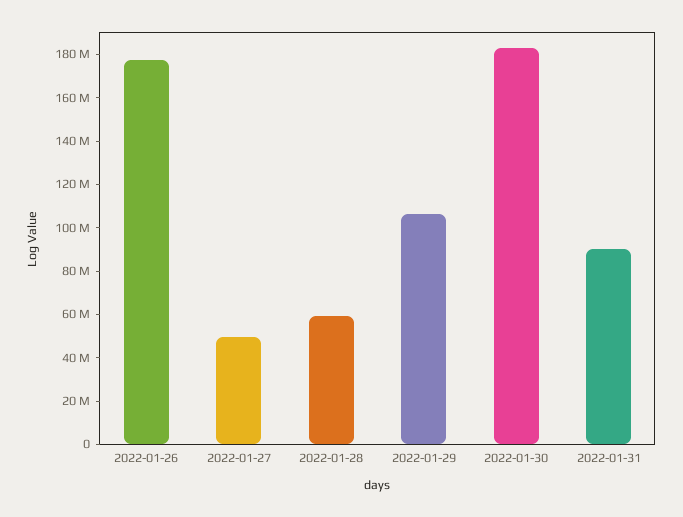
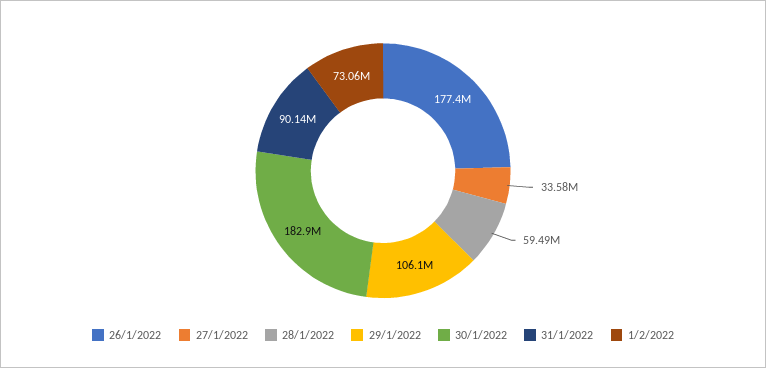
2022-01-27: 50000000 -> 33580000
1/2/2022: none -> 73060000

